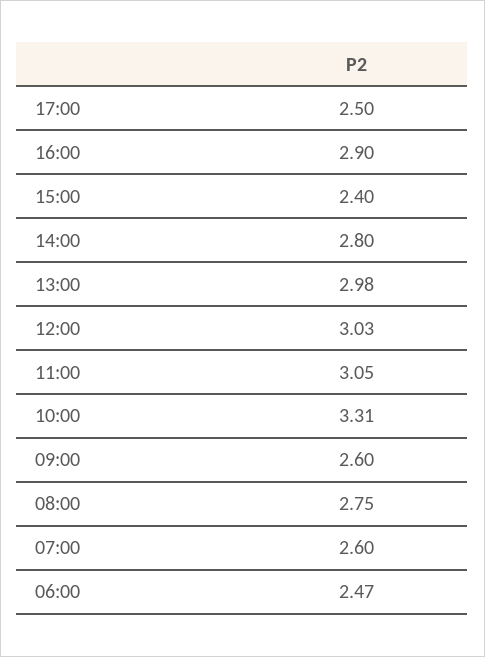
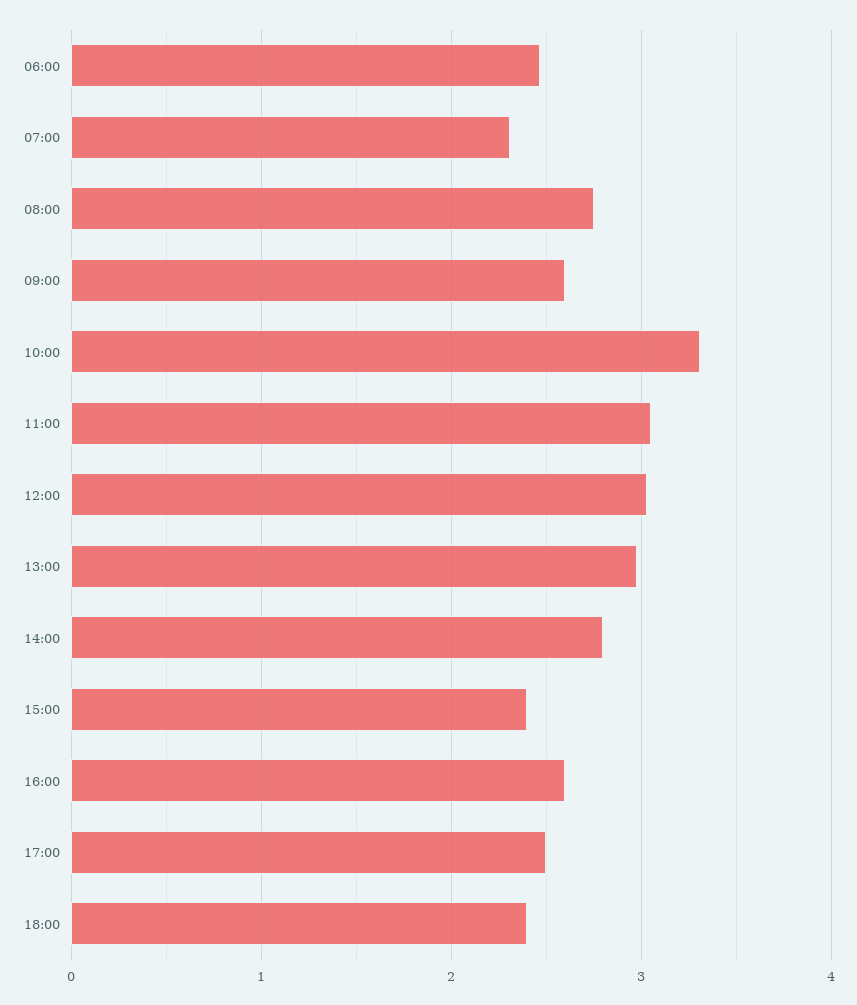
16:00: 2.9 -> 2.6
07:00: 2.6 -> 2.3
18:00: none -> 2.4

